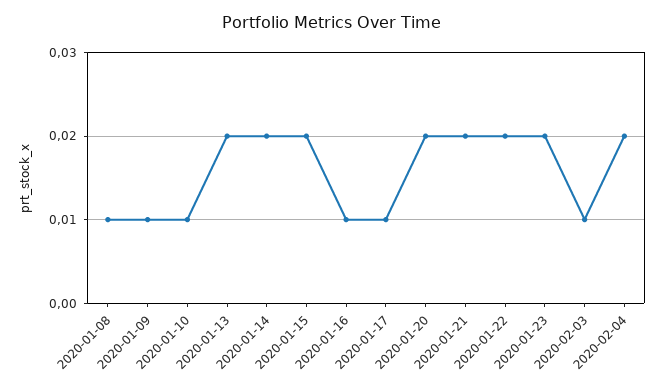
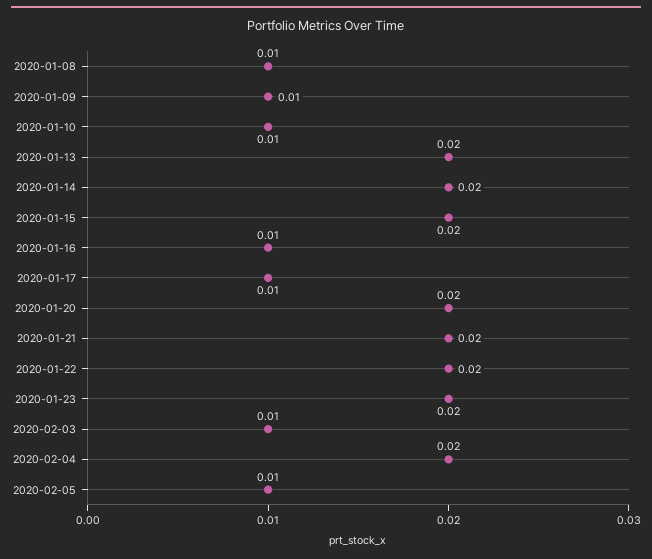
2020-02-05: none -> 0.01

